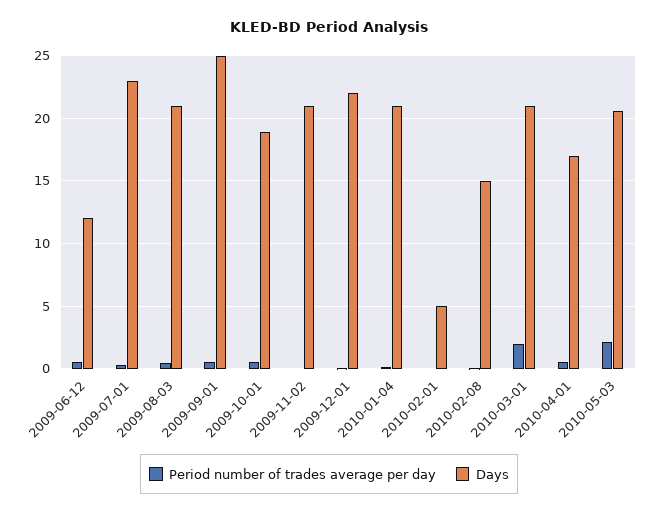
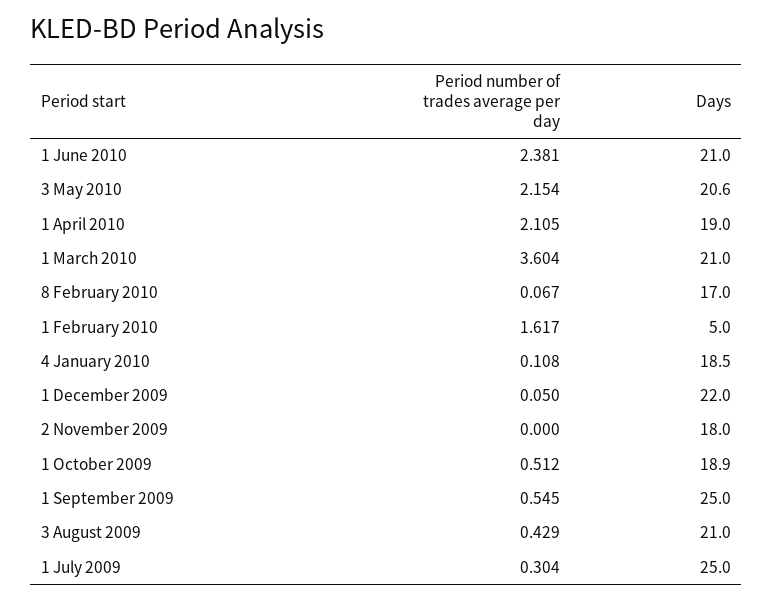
Period number of trades average per day, 2009-06-12: 0.5 -> none
Days, 2009-06-12: 12 -> none
Days, 2009-07-01: 23 -> 25
Days, 2009-11-02: 21 -> 18
Days, 2010-01-04: 21 -> 18.5
Period number of trades average per day, 2010-02-01: 0 -> 1.617
Days, 2010-02-08: 15 -> 17
Period number of trades average per day, 2010-03-01: 2 -> 3.604
Period number of trades average per day, 2010-04-01: 0.5 -> 2.105
Days, 2010-04-01: 17 -> 19
Period number of trades average per day, 1 June 2010: none -> 2.381
Days, 1 June 2010: none -> 21

